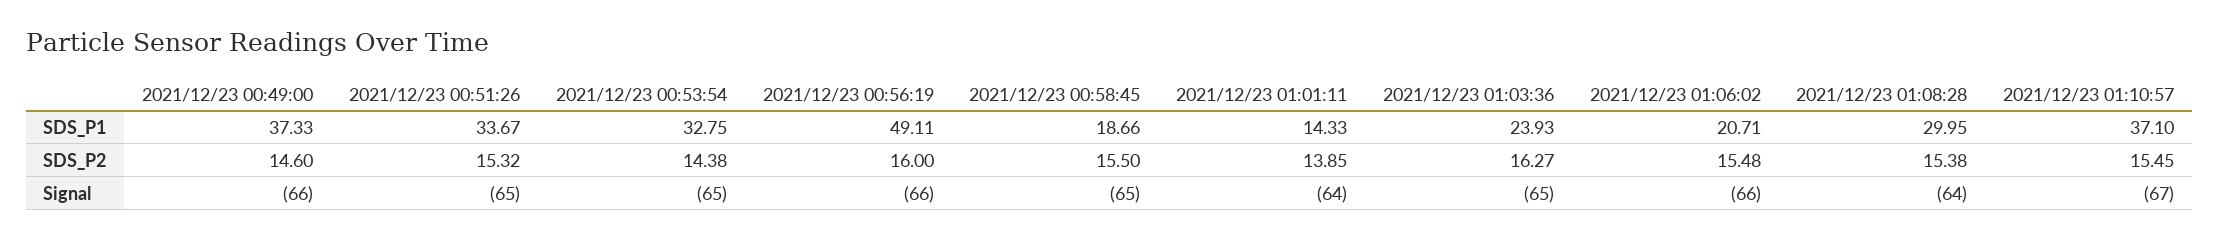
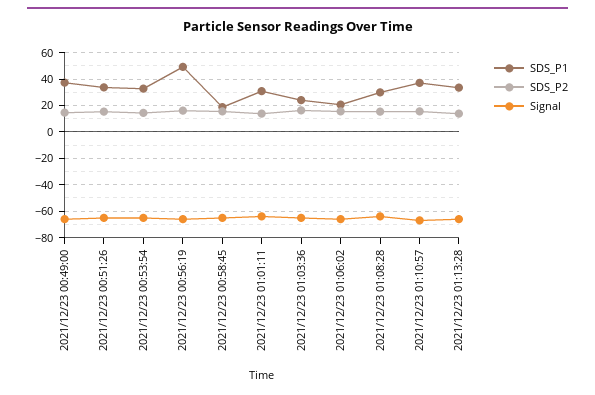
SDS_P1, 2021/12/23 01:01:11: 14.33 -> 30
SDS_P1, 2021/12/23 01:13:28: none -> 35
SDS_P2, 2021/12/23 01:13:28: none -> 15
Signal, 2021/12/23 01:13:28: none -> -65

